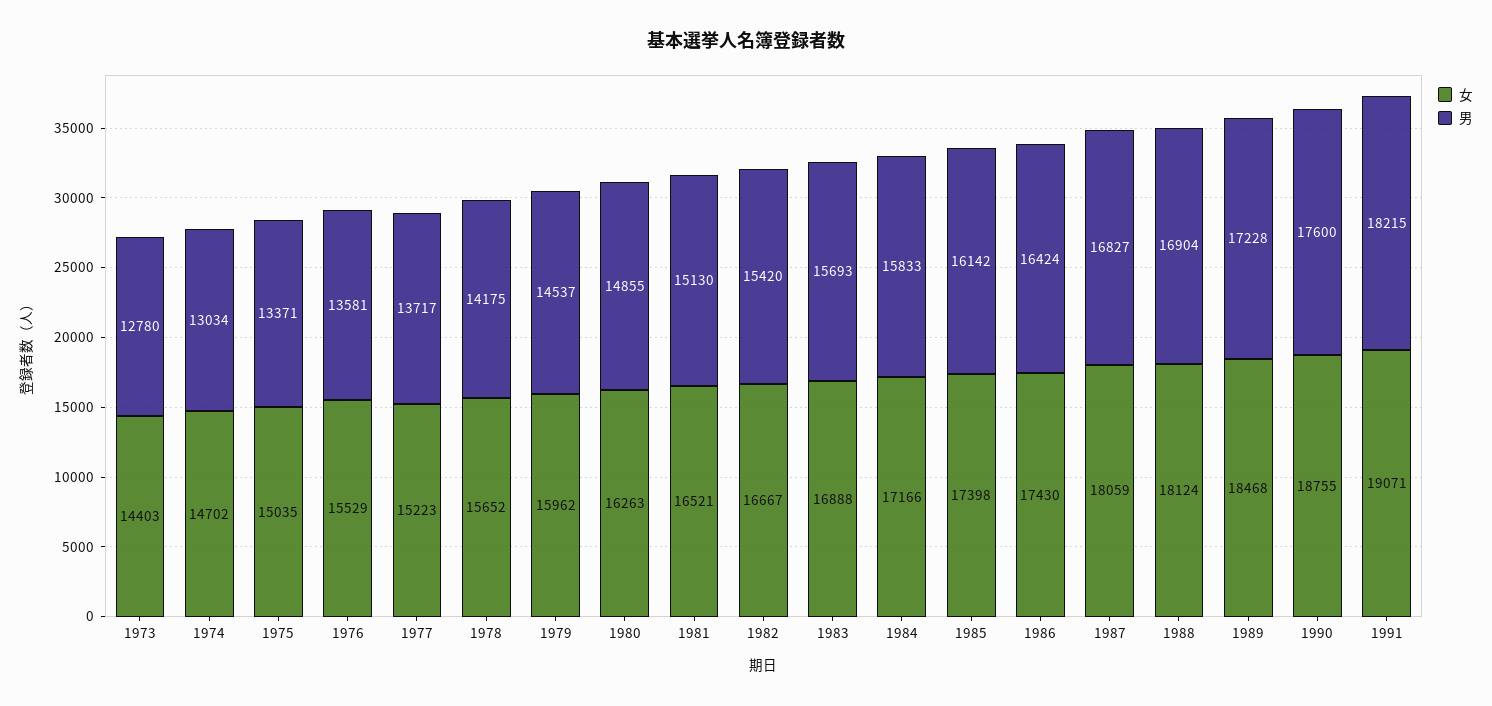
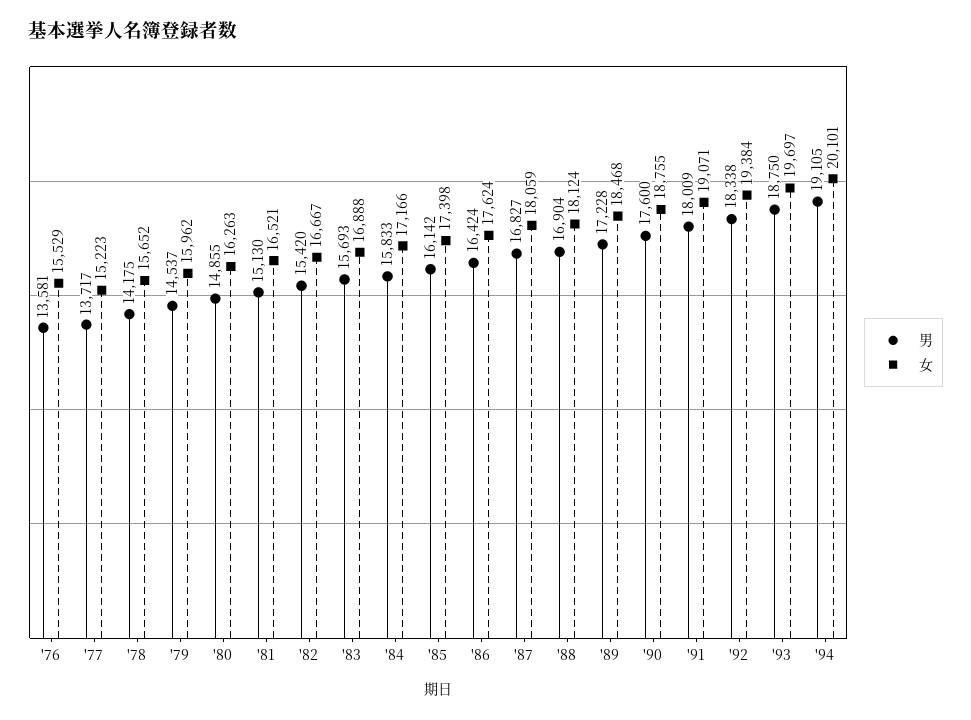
女, 1973: 14403 -> none
男, 1973: 12780 -> none
女, 1974: 14702 -> none
男, 1974: 13034 -> none
女, 1975: 15035 -> none
男, 1975: 13371 -> none
女, 1986: 17430 -> 17624
男, 1991: 18215 -> 18009
男, '92: none -> 18338
女, '92: none -> 19384
男, '93: none -> 18750
女, '93: none -> 19697
男, '94: none -> 19105
女, '94: none -> 20101

